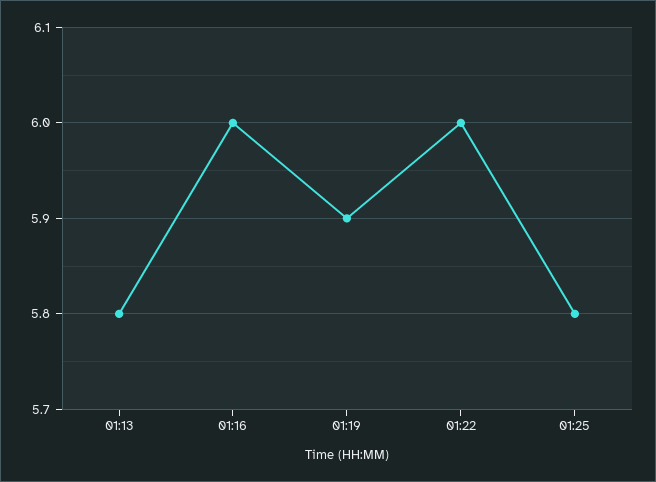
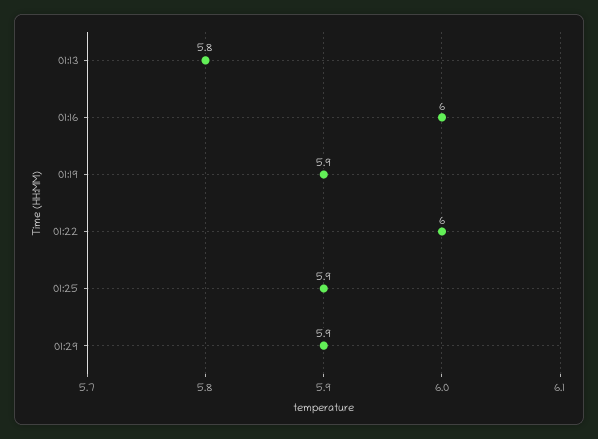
01:25: 5.8 -> 5.9
01:29: none -> 5.9

